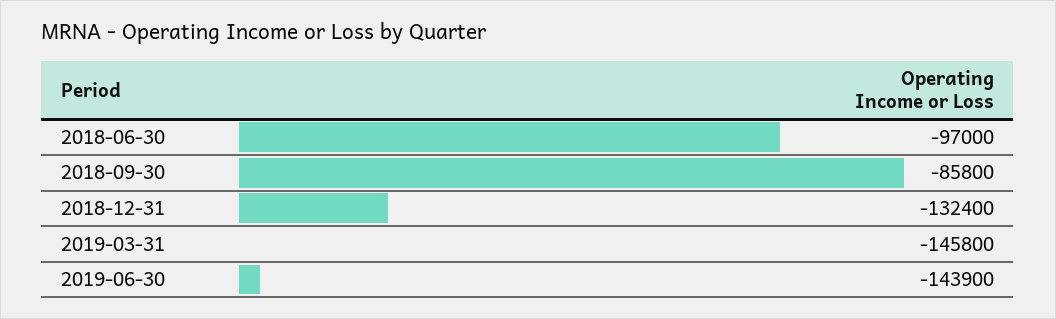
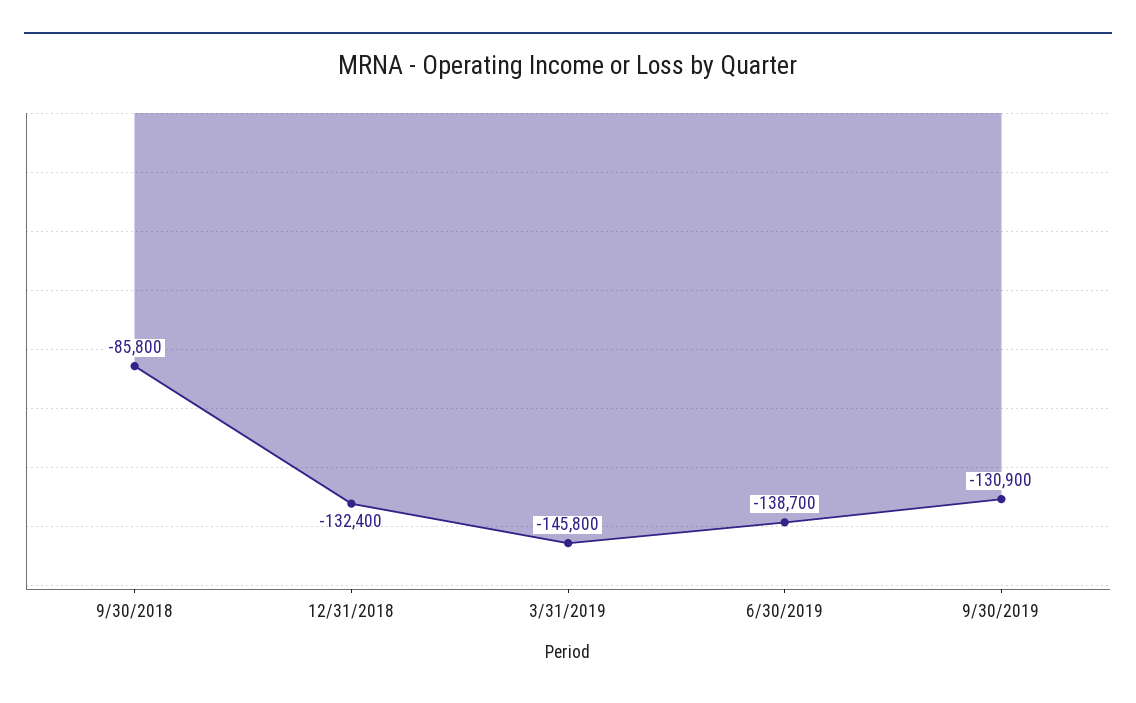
2018-06-30: -97000 -> none
2019-06-30: -143900 -> -138700
9/30/2019: none -> -130900

